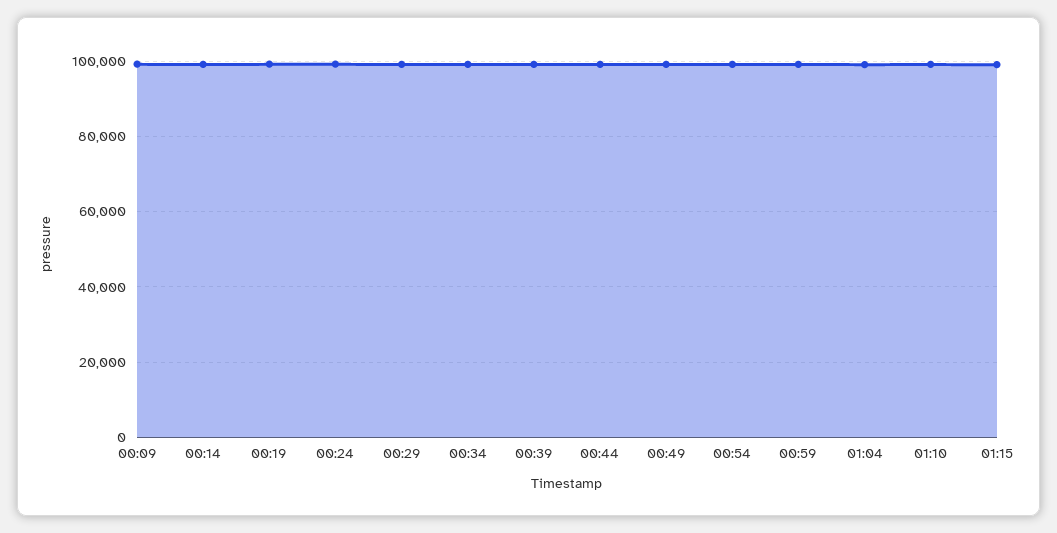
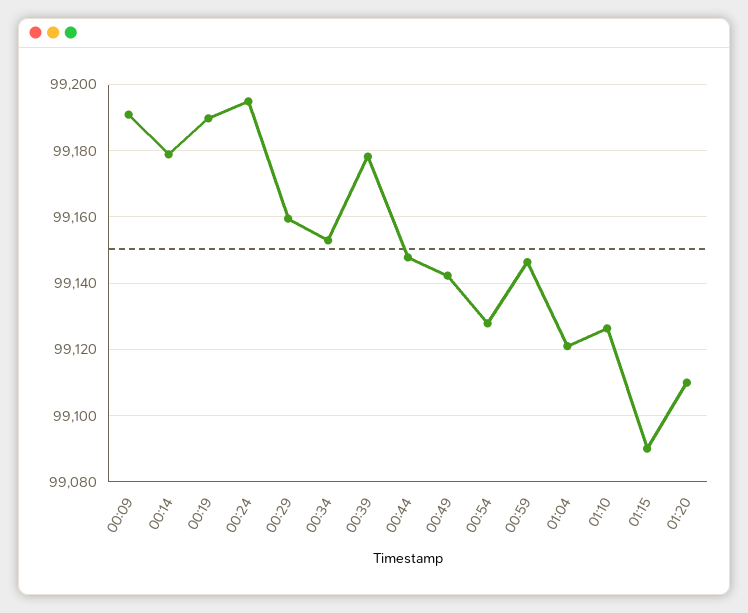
01:20: none -> 99110

